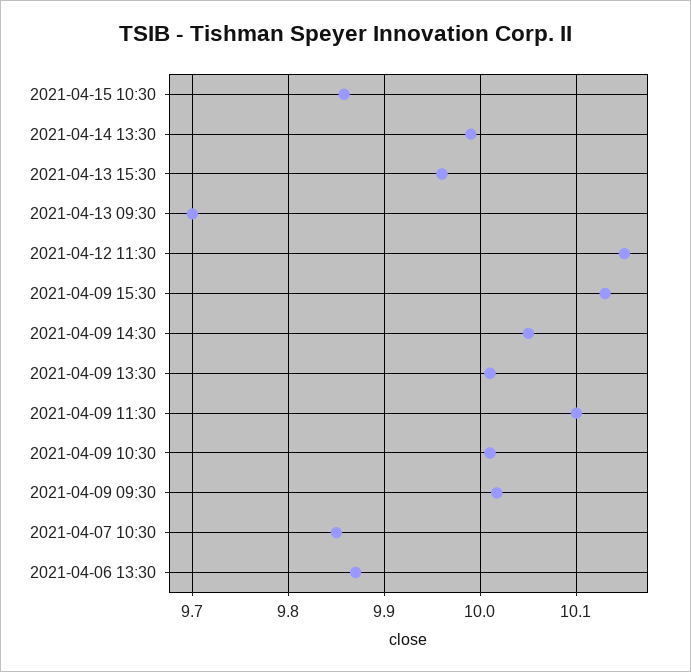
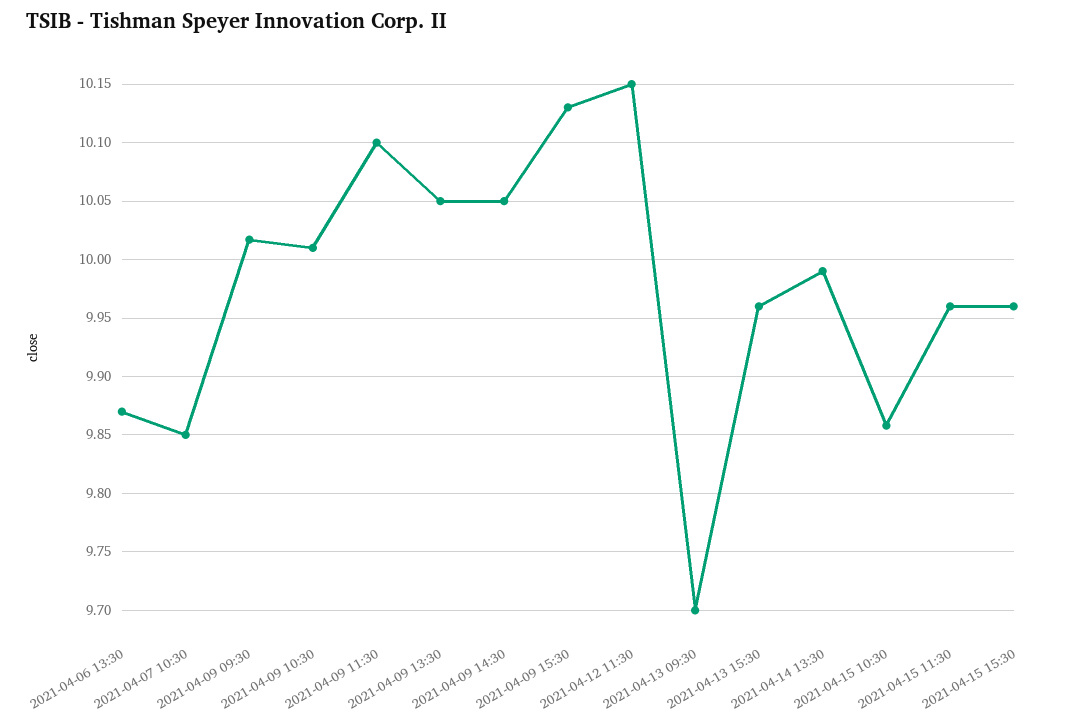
2021-04-09 13:30: 10.01 -> 10.05
2021-04-15 11:30: none -> 9.96
2021-04-15 15:30: none -> 9.96

